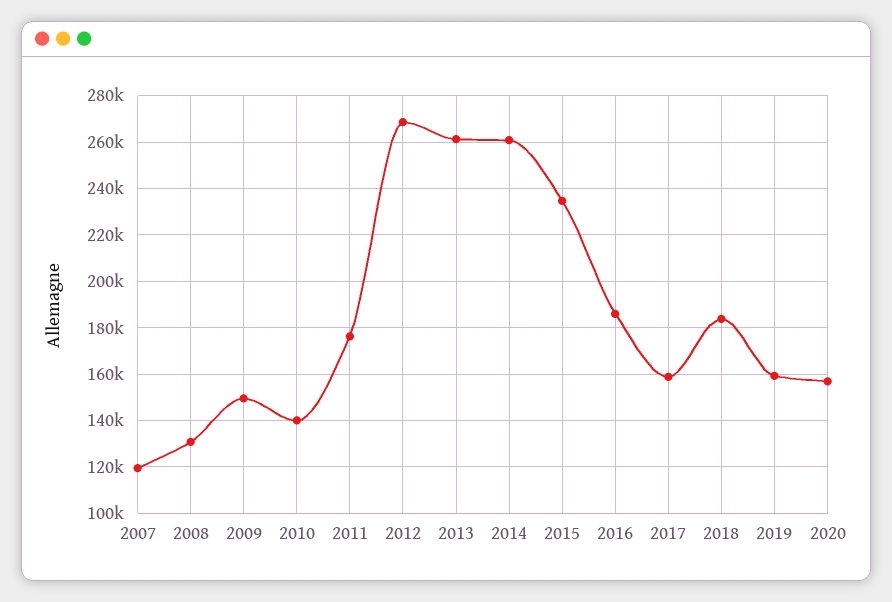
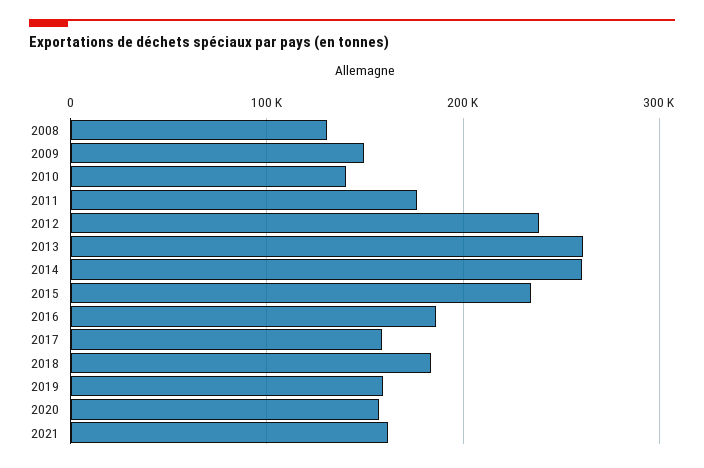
2007: 120000 -> none
2012: 270000 -> 240000
2021: none -> 160000

